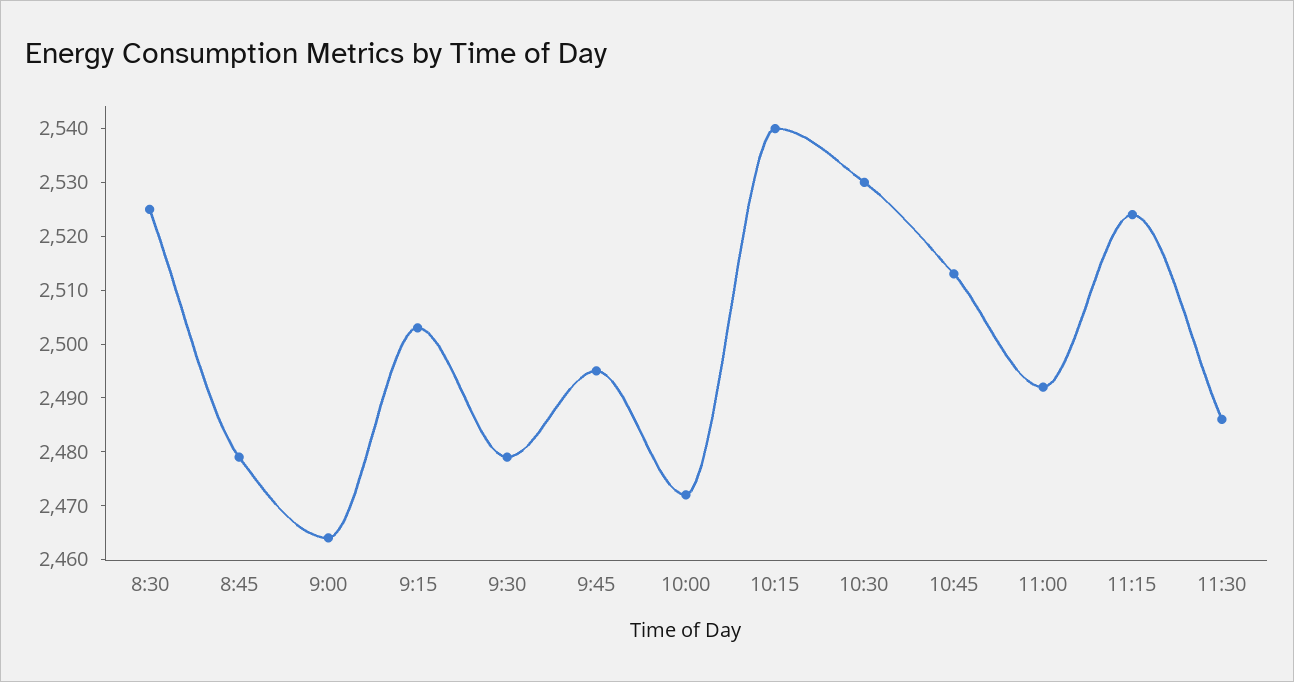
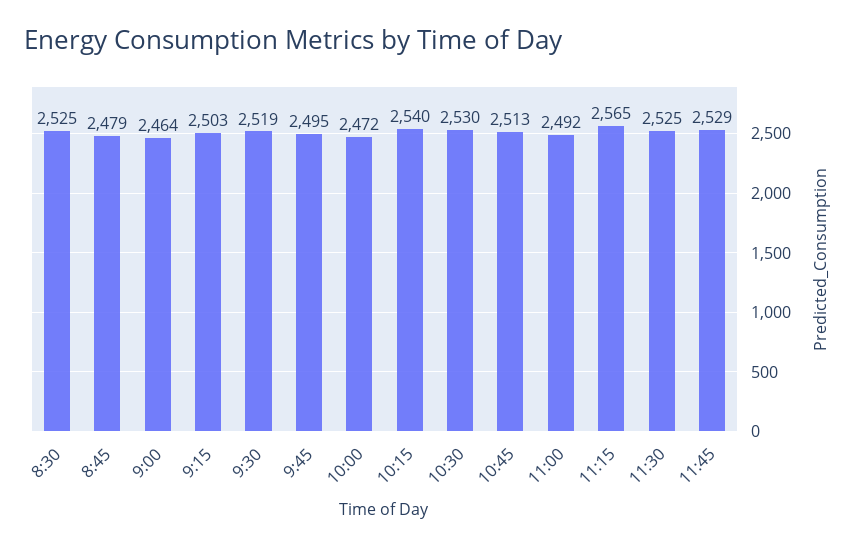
9:30: 2480 -> 2519
11:15: 2525 -> 2565
11:30: 2485 -> 2525
11:45: none -> 2529

